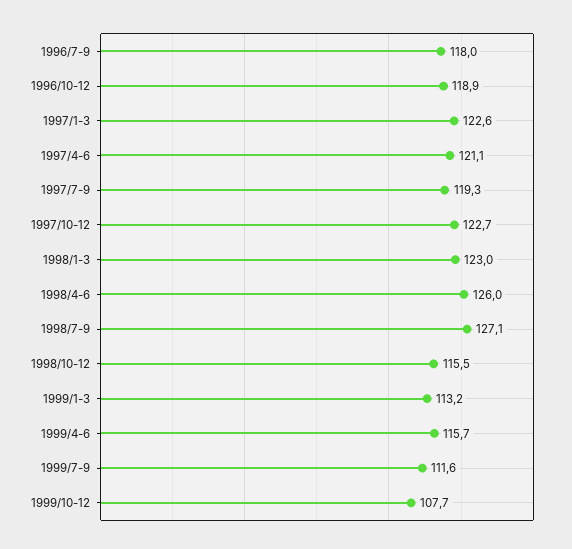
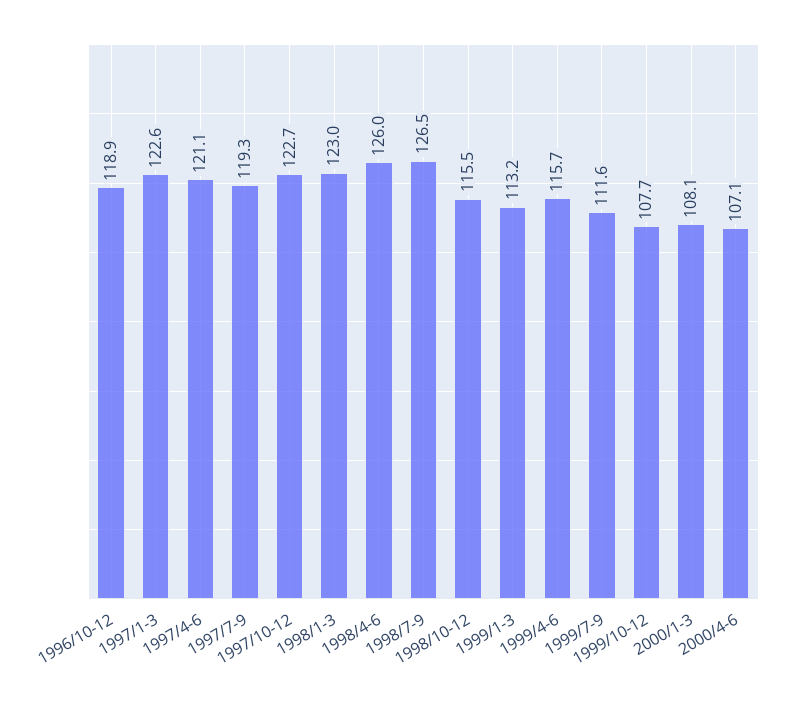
1996/7-9: 118 -> none
1998/7-9: 127.1 -> 126.5
2000/1-3: none -> 108.1
2000/4-6: none -> 107.1

